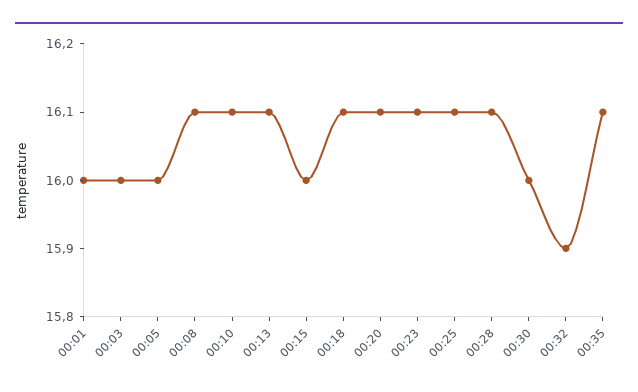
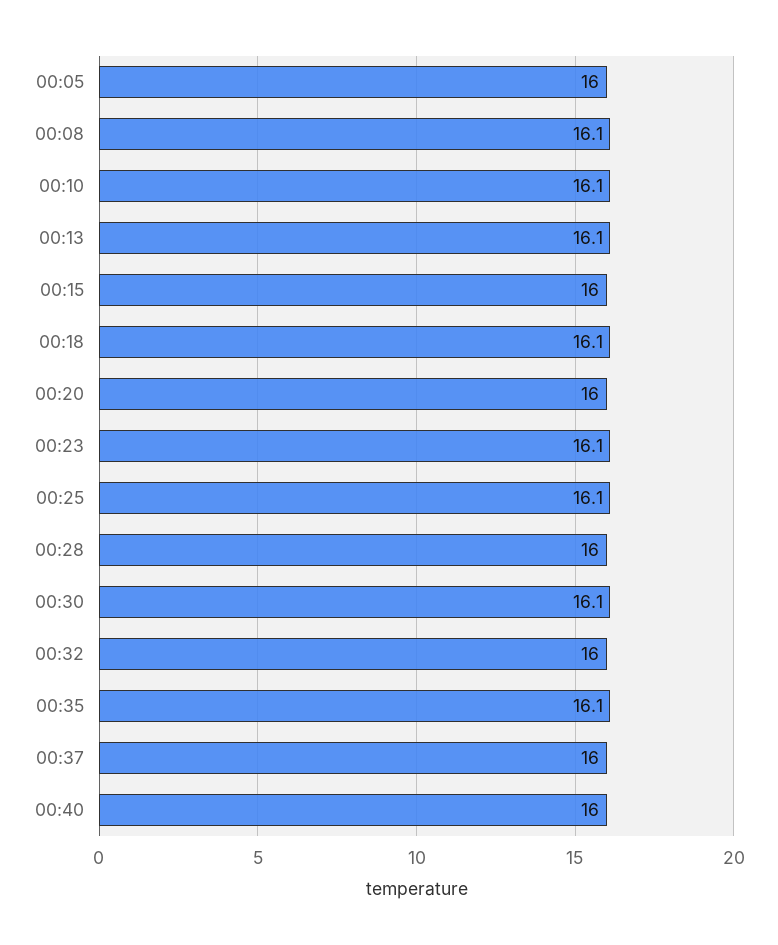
00:01: 16 -> none
00:03: 16 -> none
00:20: 16.1 -> 16
00:28: 16.1 -> 16
00:30: 16 -> 16.1
00:32: 15.9 -> 16
00:37: none -> 16
00:40: none -> 16

